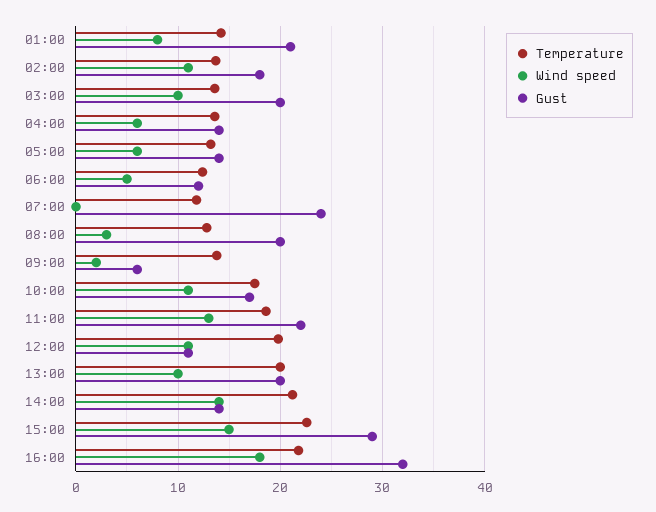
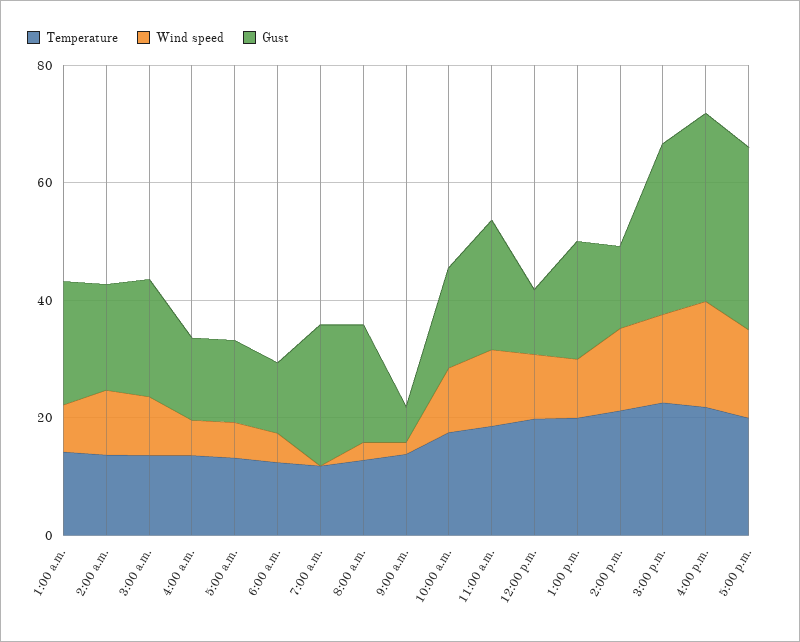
Temperature, 5:00 p.m.: none -> 20
Wind speed, 5:00 p.m.: none -> 15
Gust, 5:00 p.m.: none -> 30

